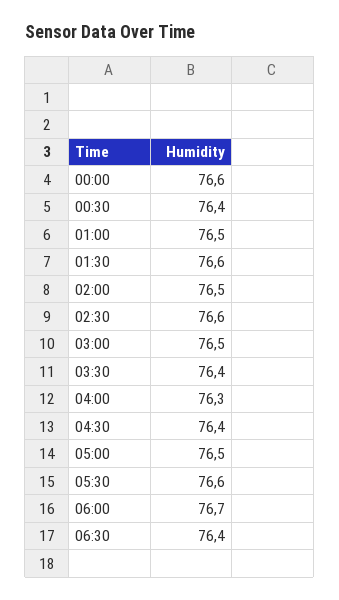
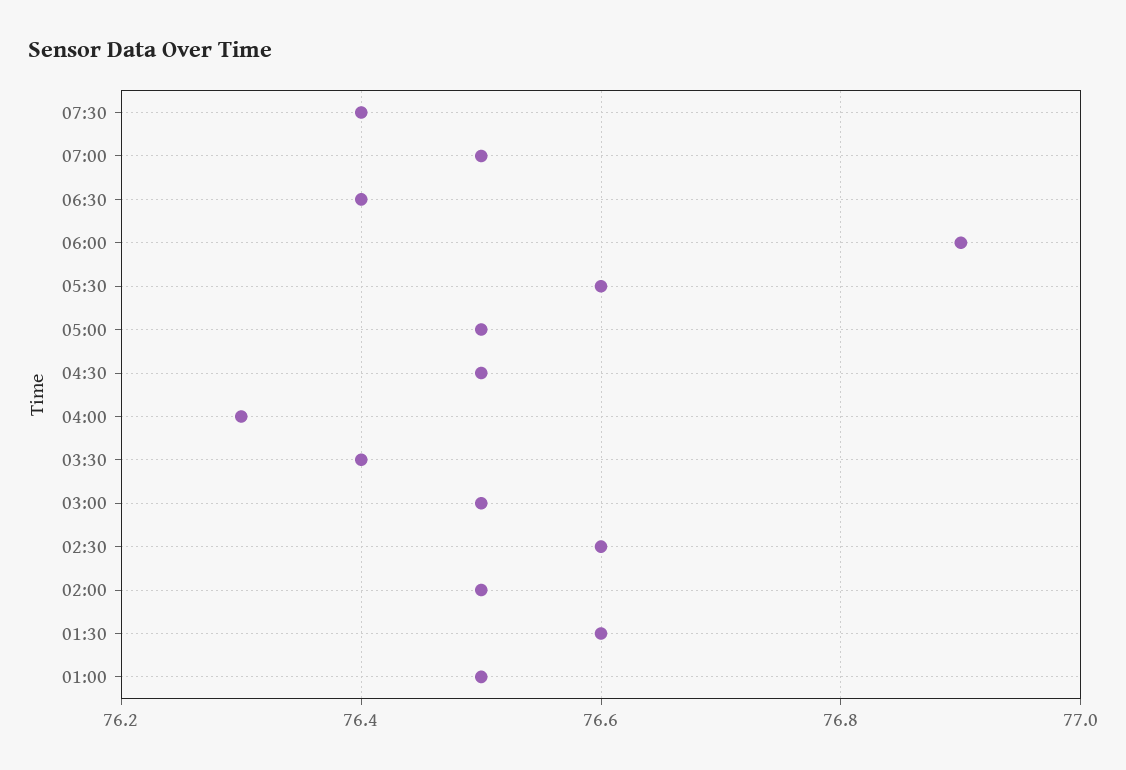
00:00: 76.6 -> none
00:30: 76.4 -> none
04:30: 76.4 -> 76.5
06:00: 76.7 -> 76.9
07:30: none -> 76.4
07:00: none -> 76.5

